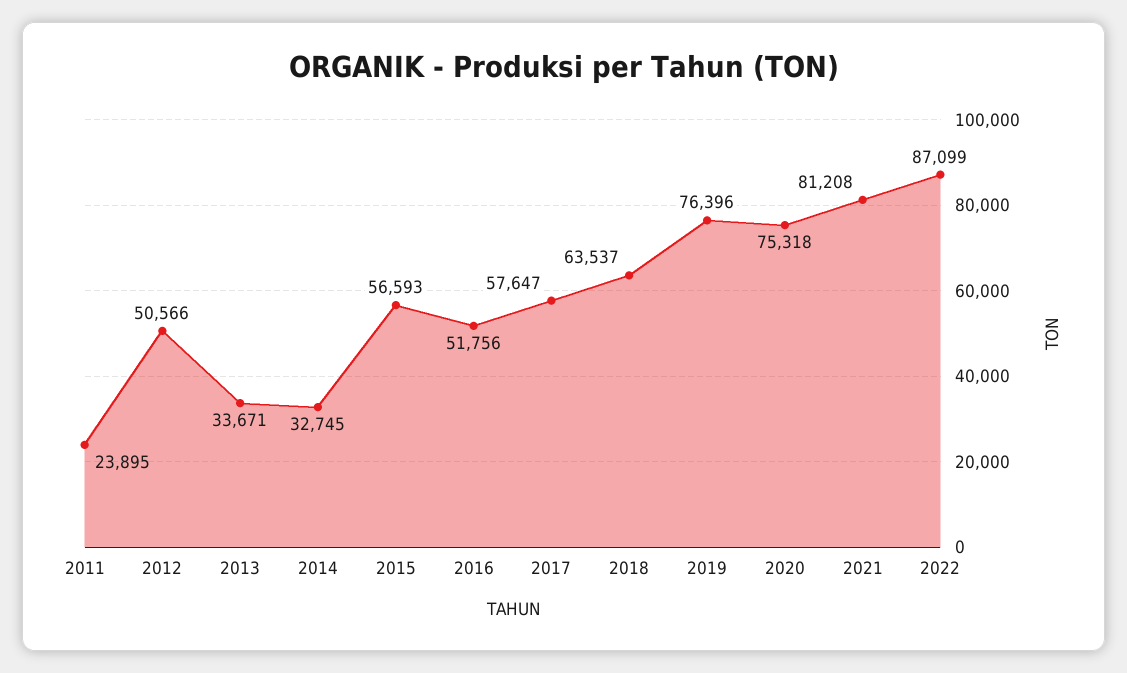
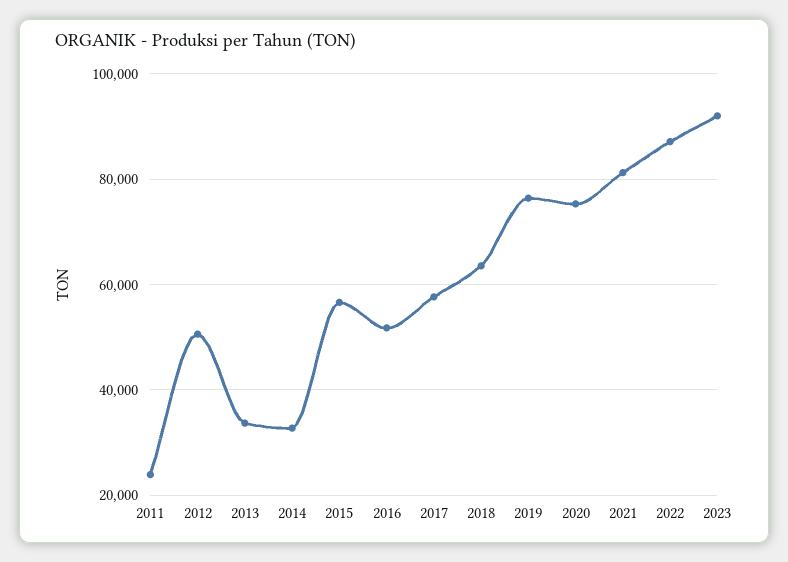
2023: none -> 92000

